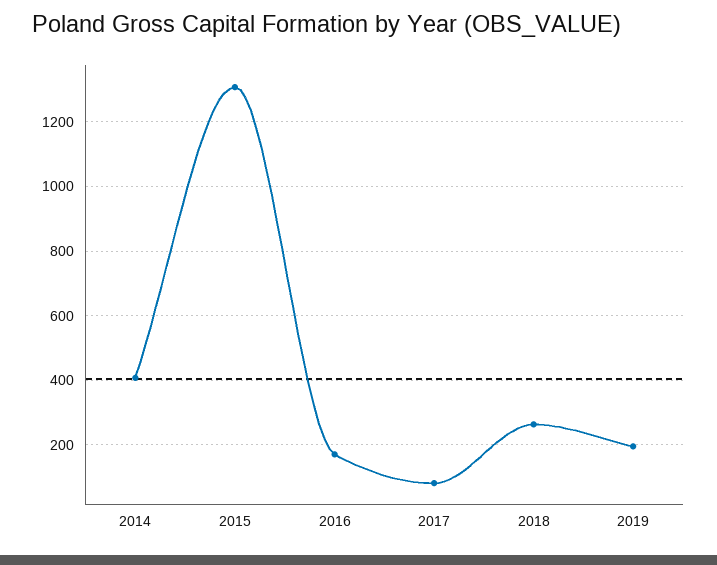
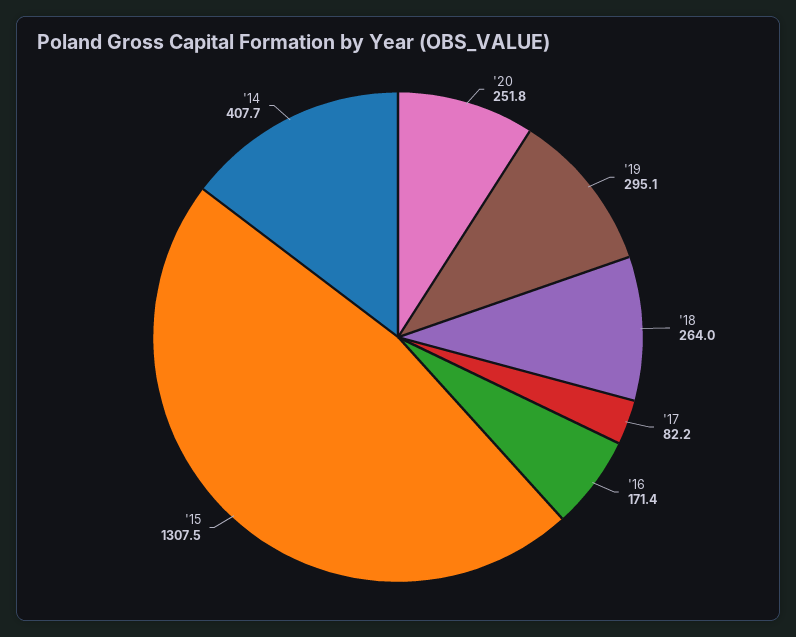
2019: 200 -> 295.1
'20: none -> 251.8

